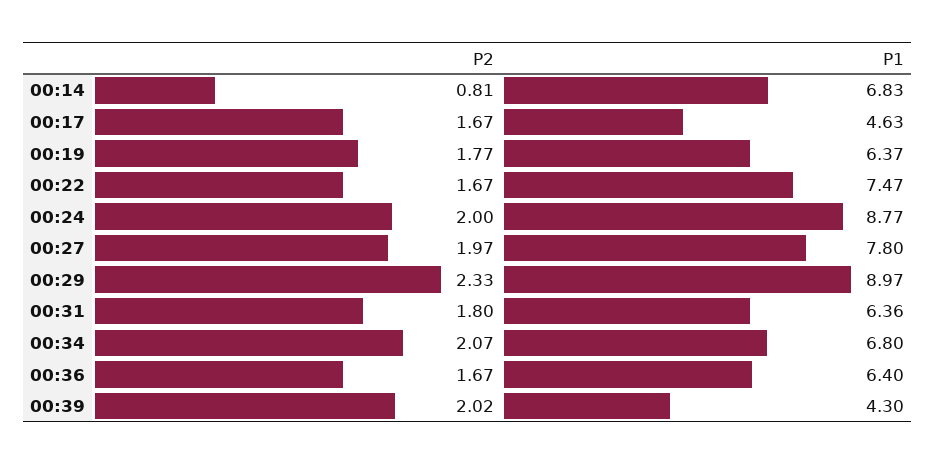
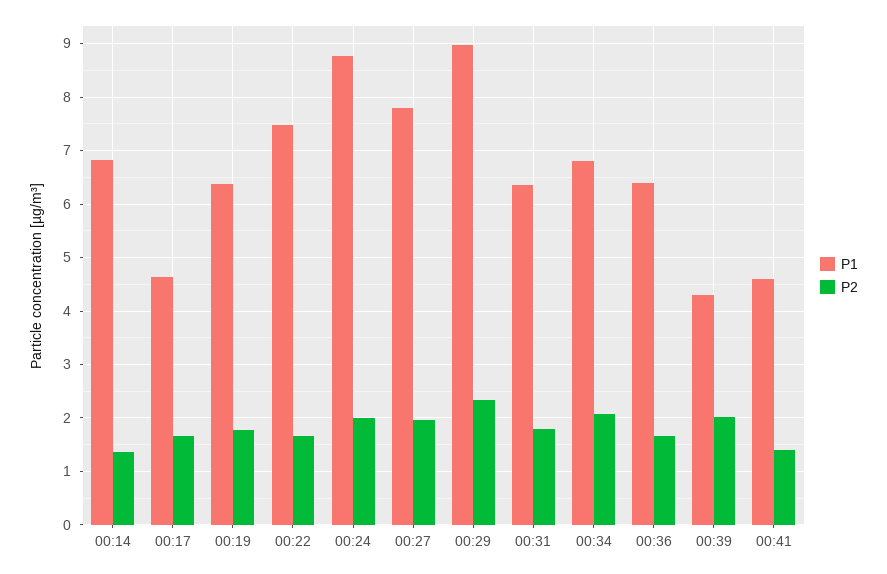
P2, 00:14: 0.81 -> 1.4
P1, 00:41: none -> 4.6
P2, 00:41: none -> 1.4

